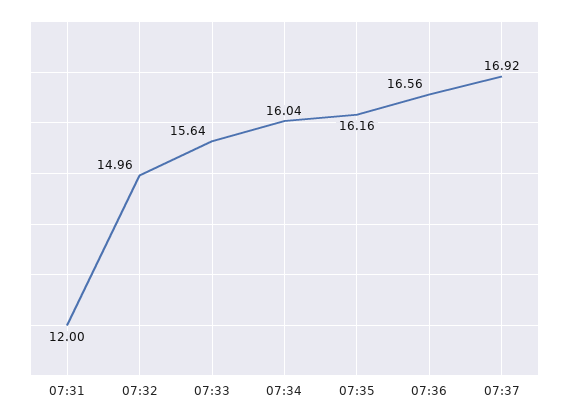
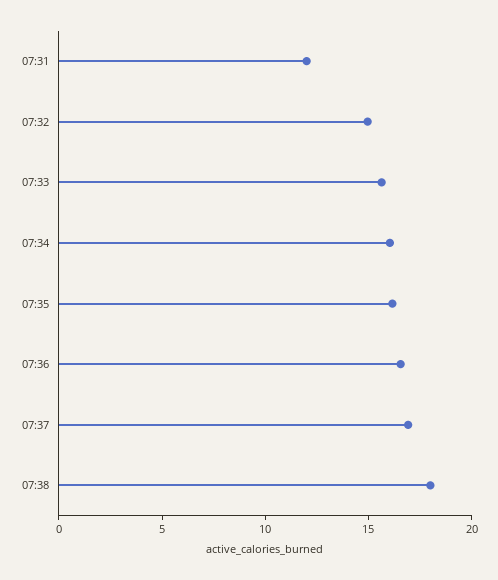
07:38: none -> 18

